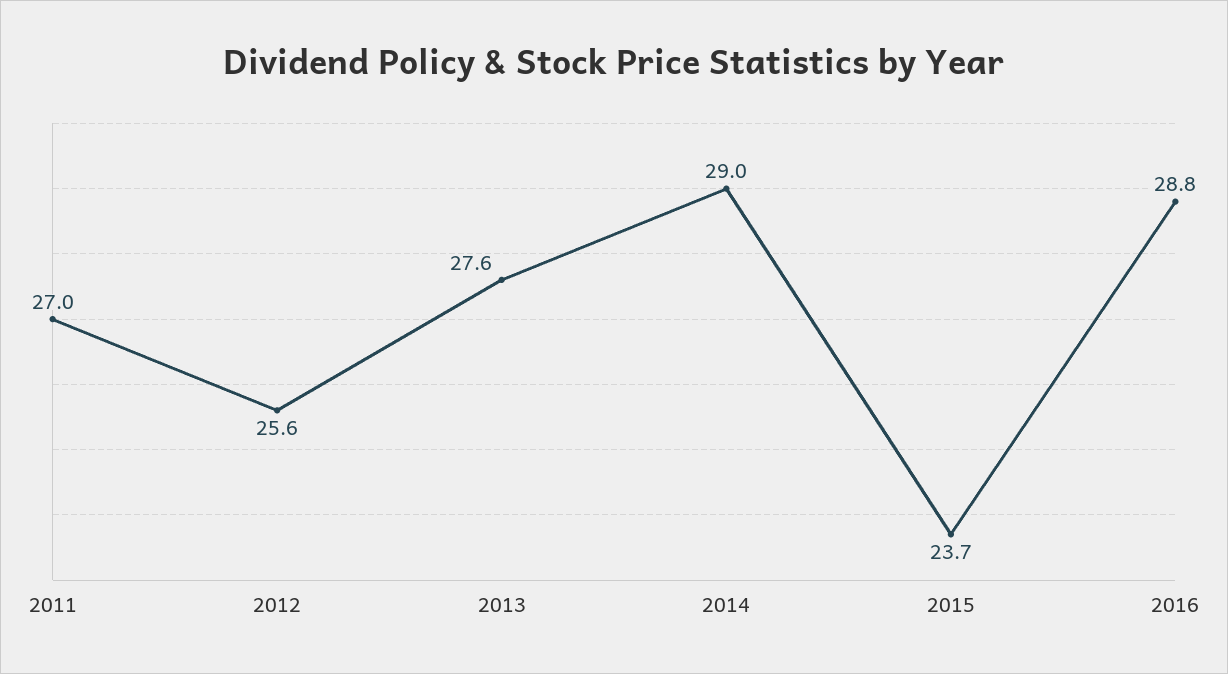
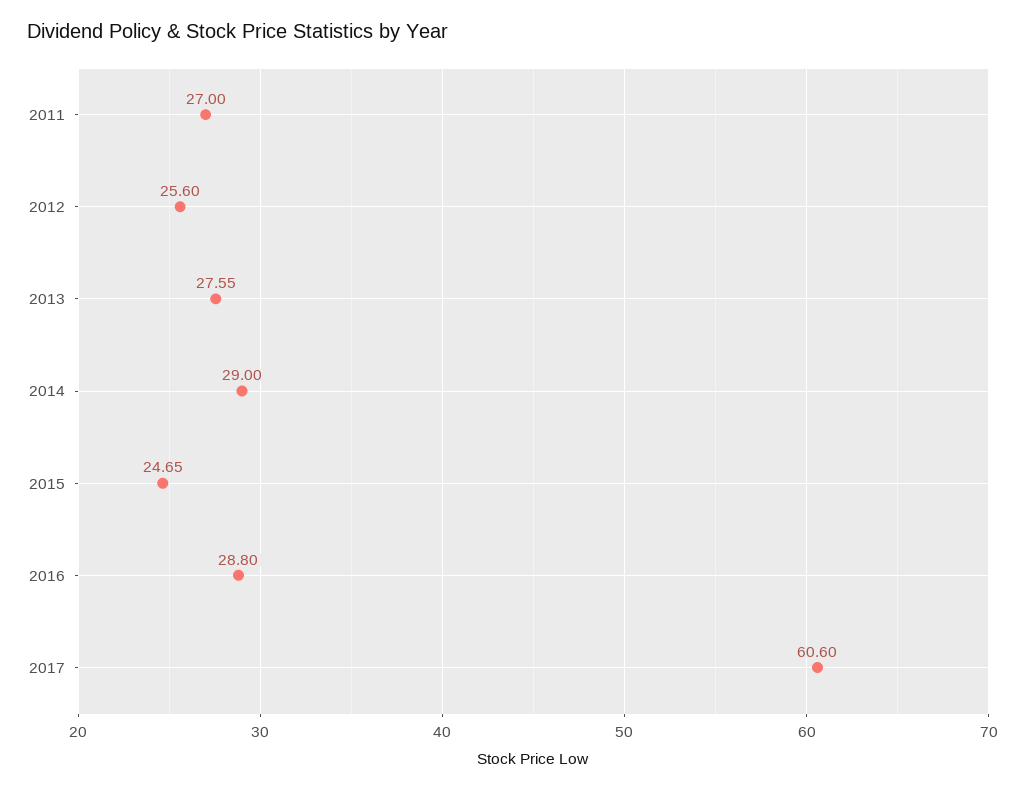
2015: 23.7 -> 24.65
2017: none -> 60.6

